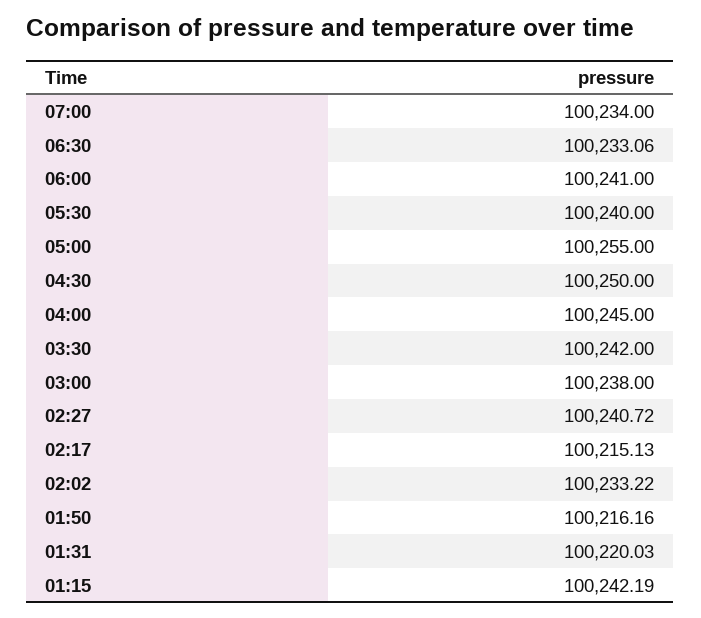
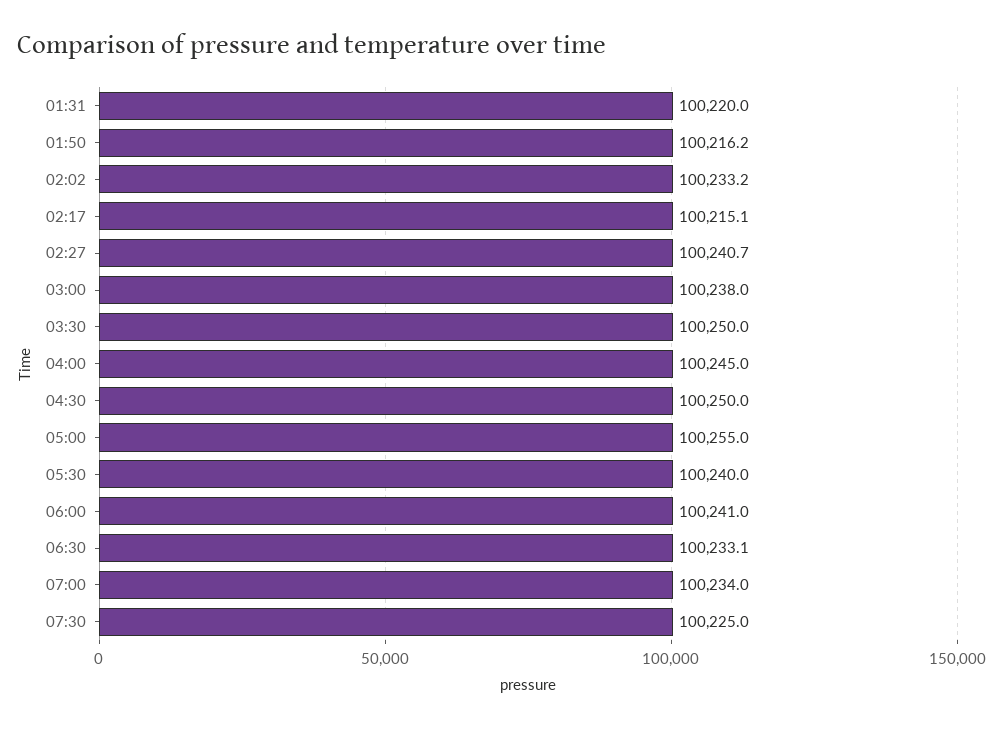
03:30: 100242 -> 100250
01:15: 100242.19 -> none
07:30: none -> 100225

